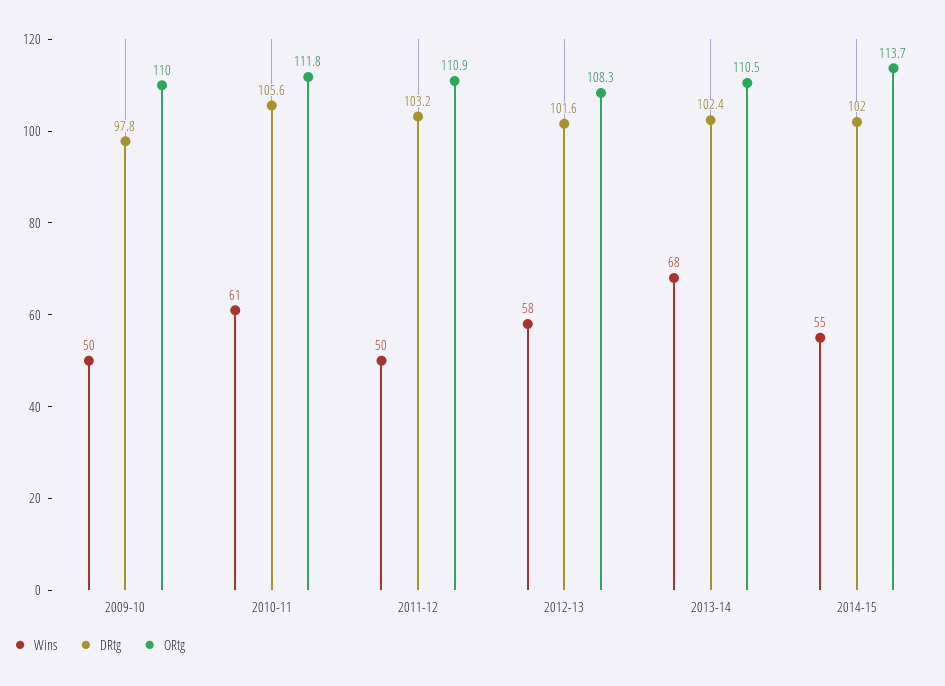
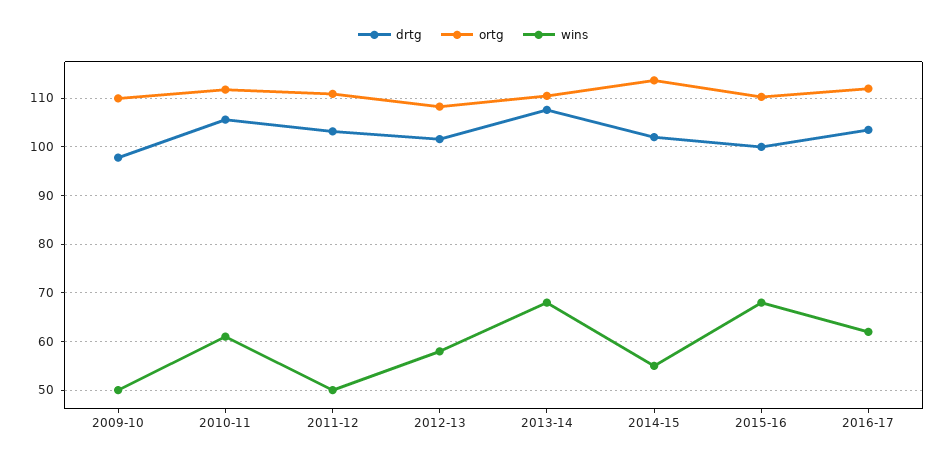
DRtg, 2013-14: 102.4 -> 108
DRtg, 2015-16: none -> 100
ORtg, 2015-16: none -> 110
Wins, 2015-16: none -> 68
DRtg, 2016-17: none -> 104
ORtg, 2016-17: none -> 112
Wins, 2016-17: none -> 62

